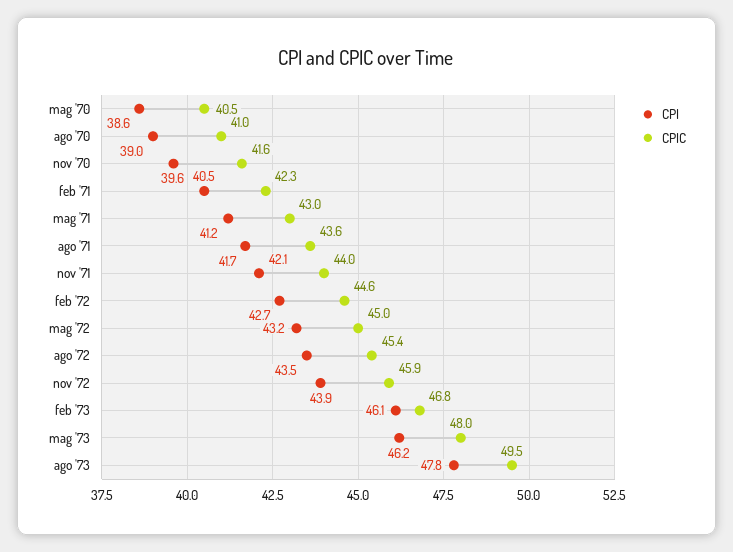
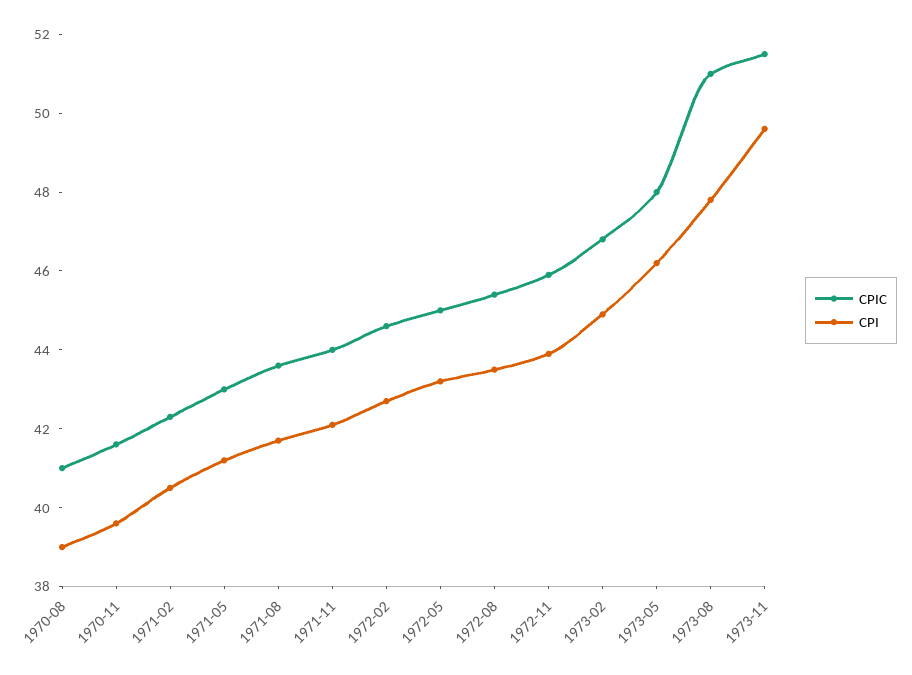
CPI, mag '70: 38.6 -> none
CPIC, mag '70: 40.5 -> none
CPI, feb '73: 46.1 -> 45
CPIC, ago '73: 49.5 -> 51
CPIC, 1973-11: none -> 51.5
CPI, 1973-11: none -> 49.5

